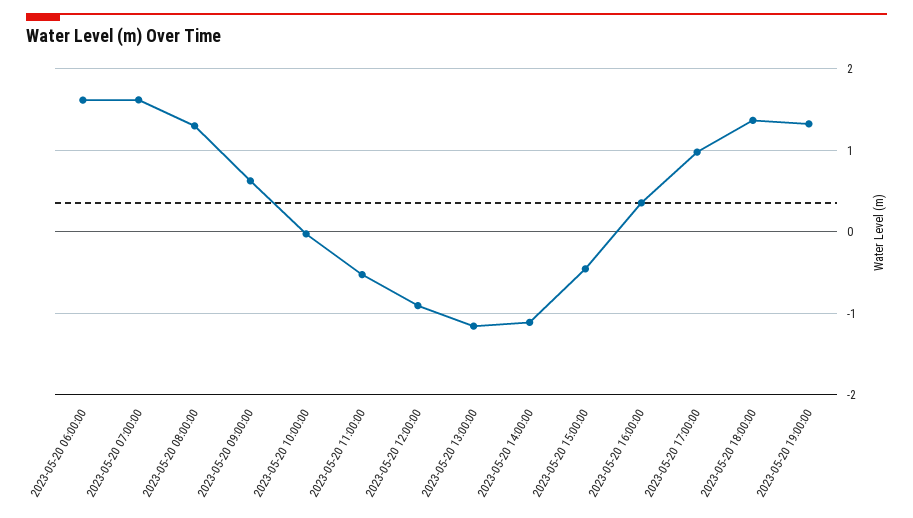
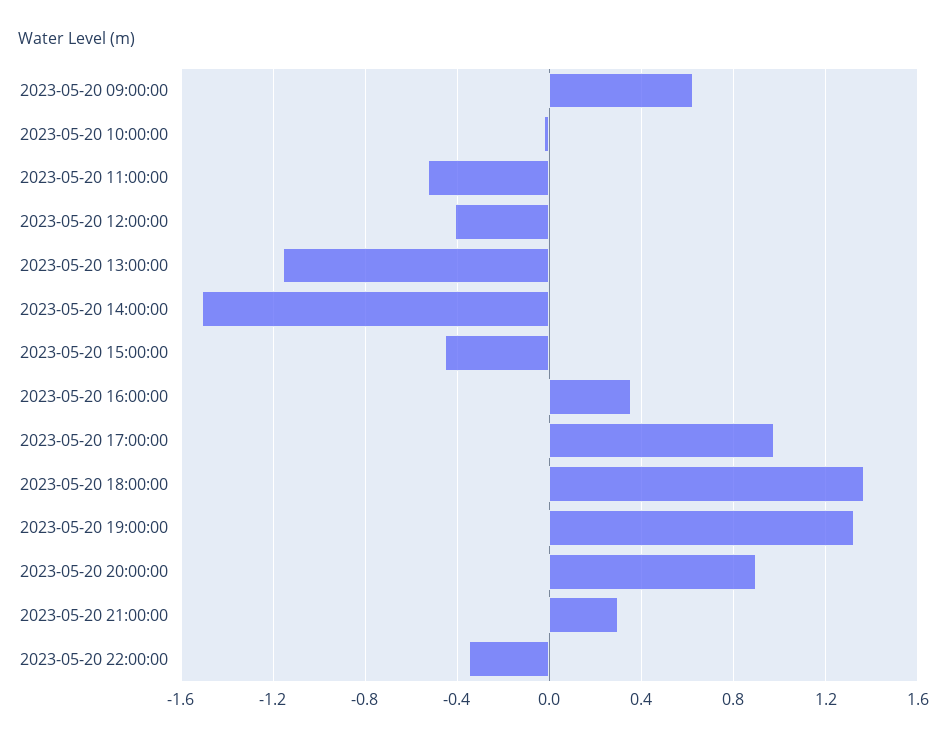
2023-05-20 06:00:00: 1.6 -> none
2023-05-20 07:00:00: 1.6 -> none
2023-05-20 08:00:00: 1.3 -> none
2023-05-20 12:00:00: -0.9 -> -0.4
2023-05-20 14:00:00: -1.1 -> -1.5
2023-05-20 20:00:00: none -> 0.9
2023-05-20 21:00:00: none -> 0.3
2023-05-20 22:00:00: none -> -0.35

